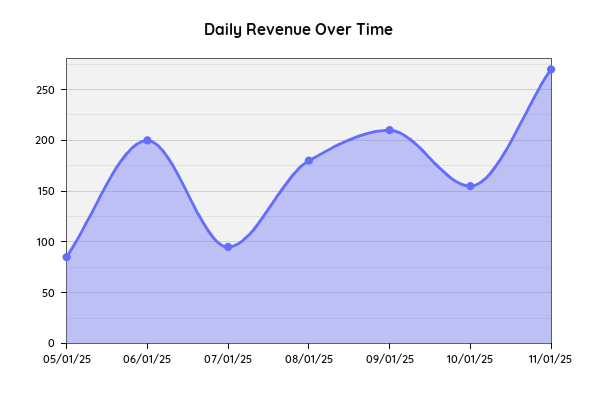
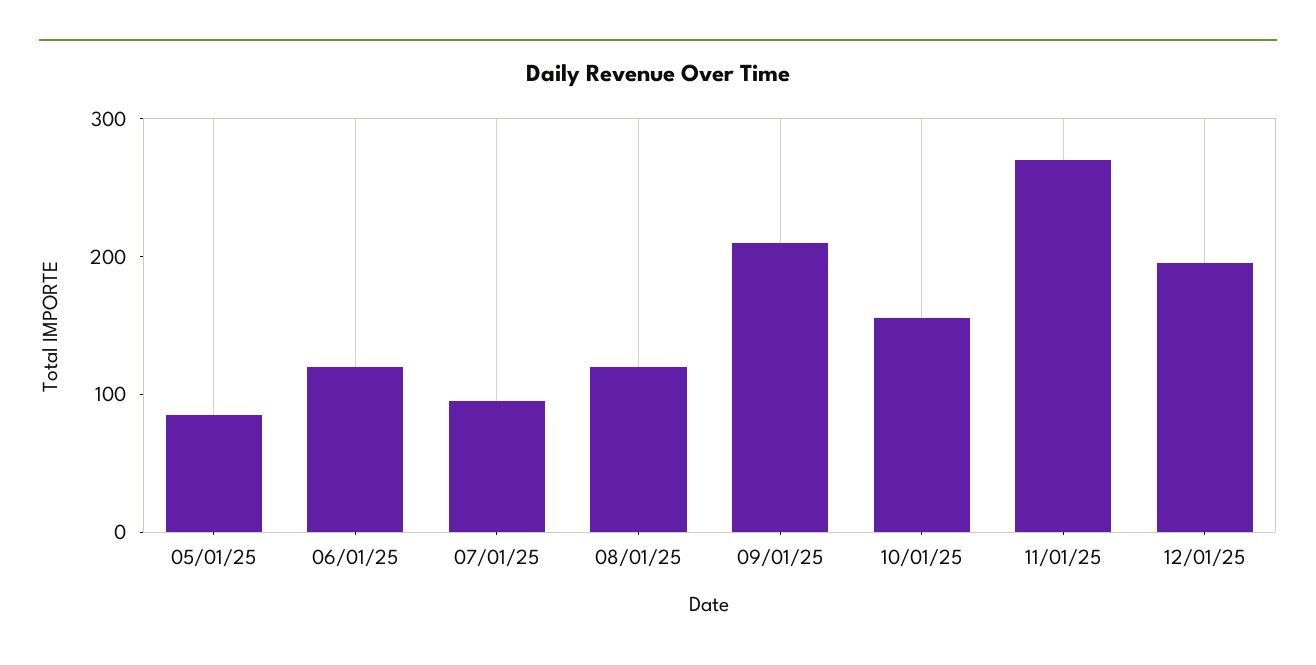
06/01/25: 200 -> 120
08/01/25: 180 -> 120
12/01/25: none -> 200

